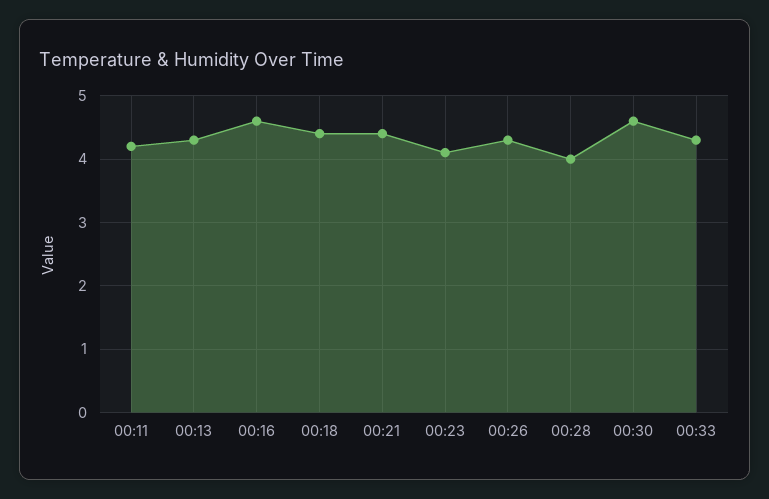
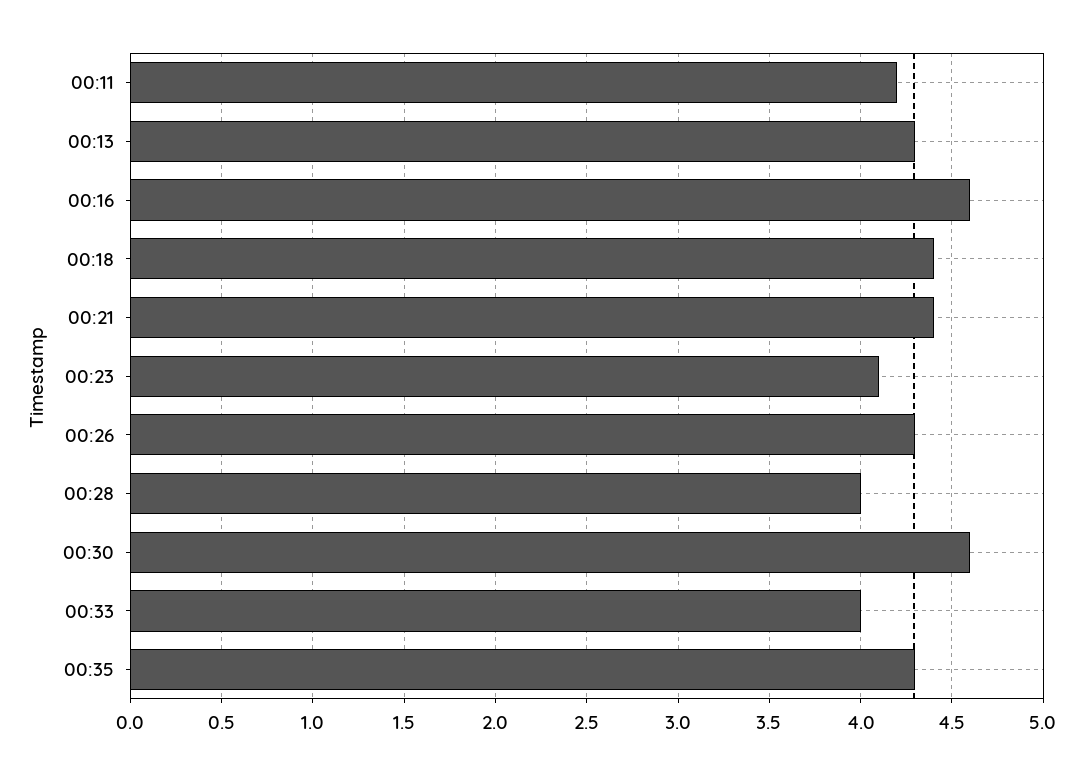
00:33: 4.3 -> 4
00:35: none -> 4.3

